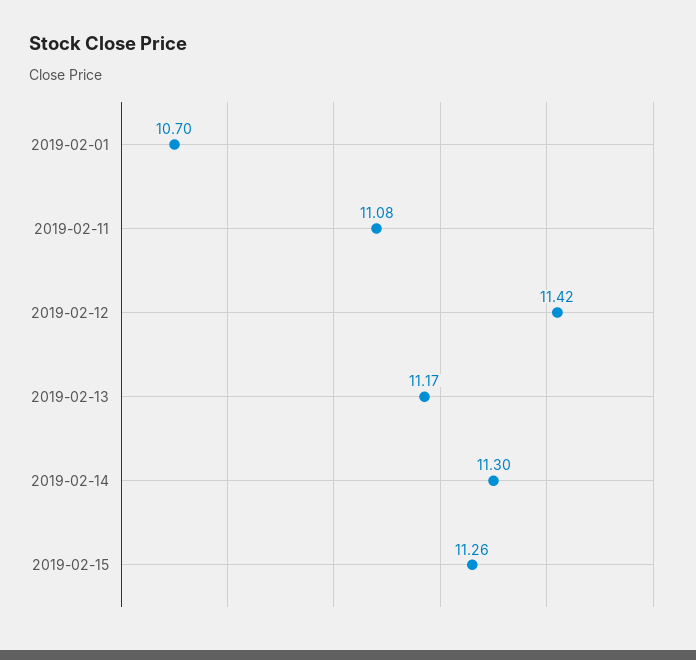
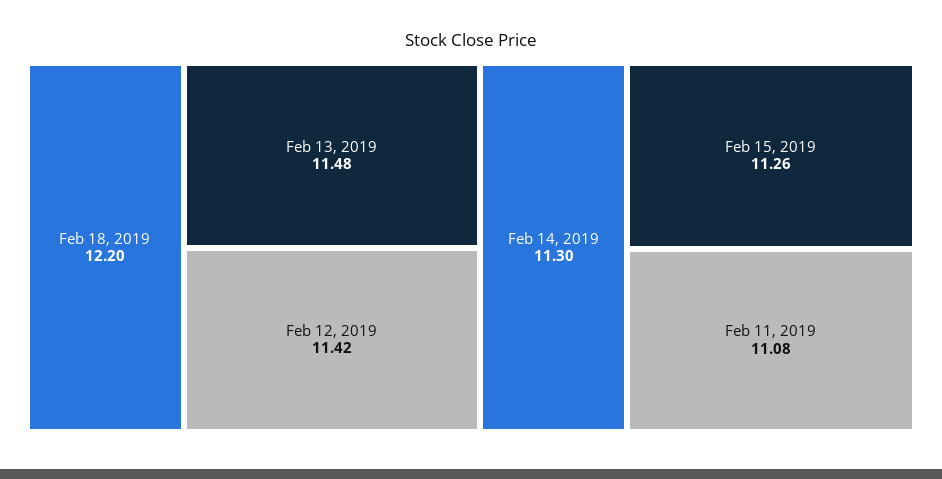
2019-02-01: 10.7 -> none
2019-02-13: 11.17 -> 11.48
Feb 18, 2019: none -> 12.2

